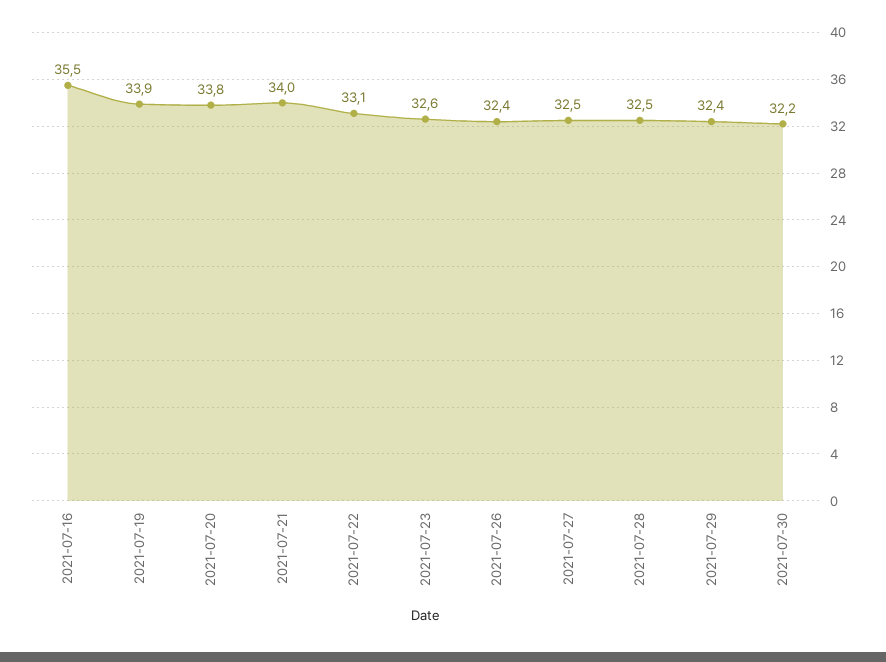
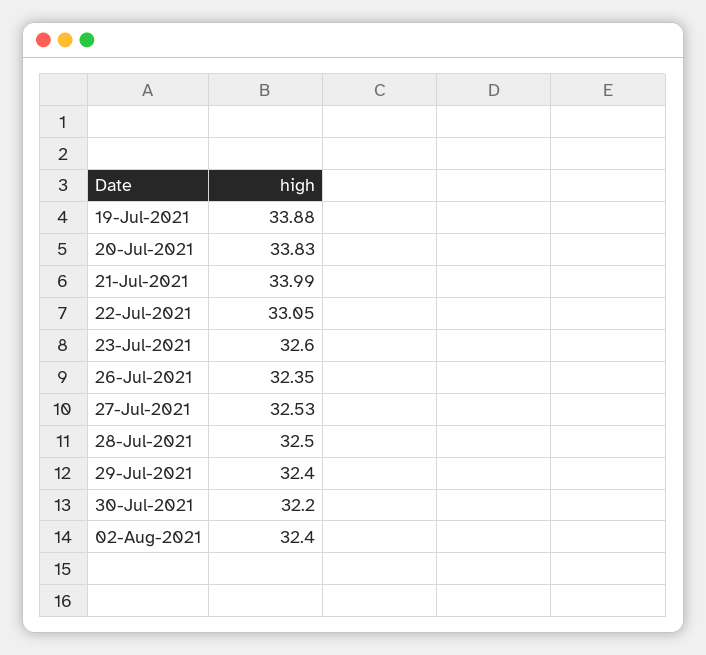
2021-07-16: 35.5 -> none
02-Aug-2021: none -> 32.4

